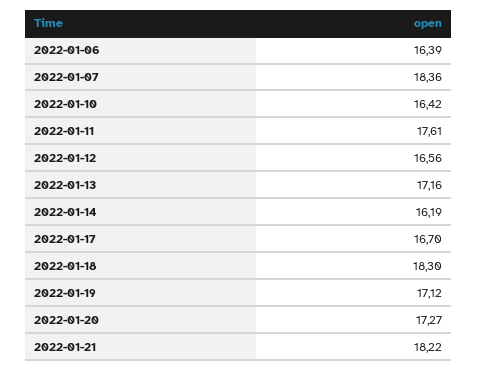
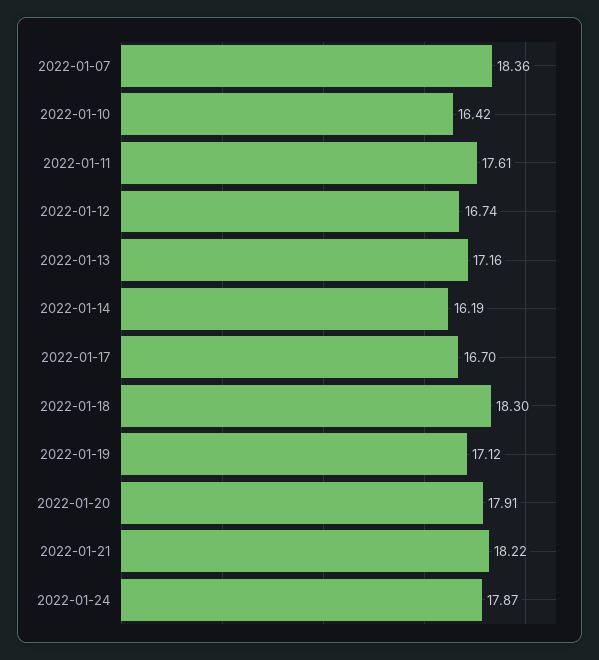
2022-01-06: 16.39 -> none
2022-01-12: 16.56 -> 16.74
2022-01-20: 17.27 -> 17.91
2022-01-24: none -> 17.87

